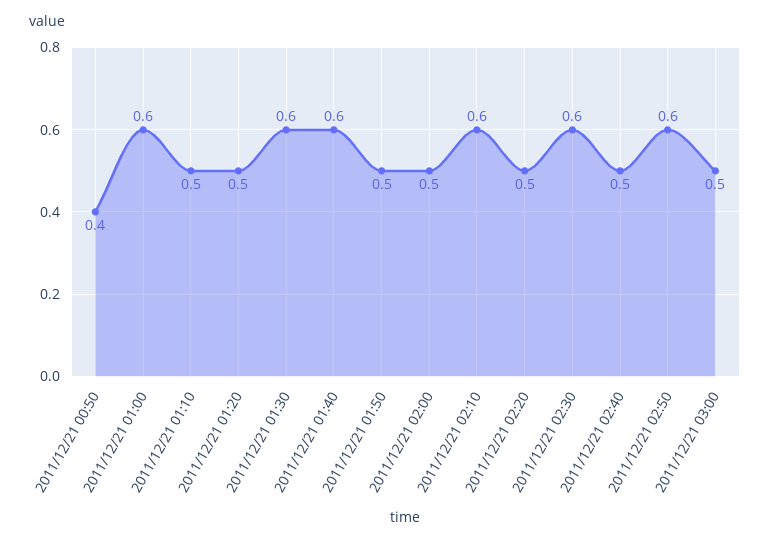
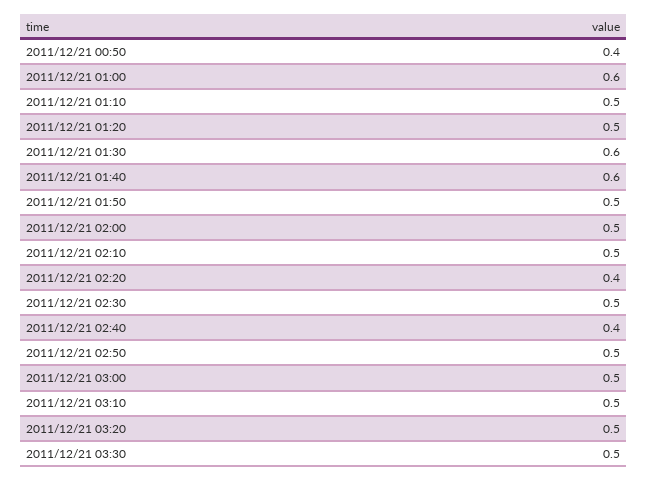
2011/12/21 02:10: 0.6 -> 0.5
2011/12/21 02:20: 0.5 -> 0.4
2011/12/21 02:30: 0.6 -> 0.5
2011/12/21 02:40: 0.5 -> 0.4
2011/12/21 02:50: 0.6 -> 0.5
2011/12/21 03:10: none -> 0.5
2011/12/21 03:20: none -> 0.5
2011/12/21 03:30: none -> 0.5

